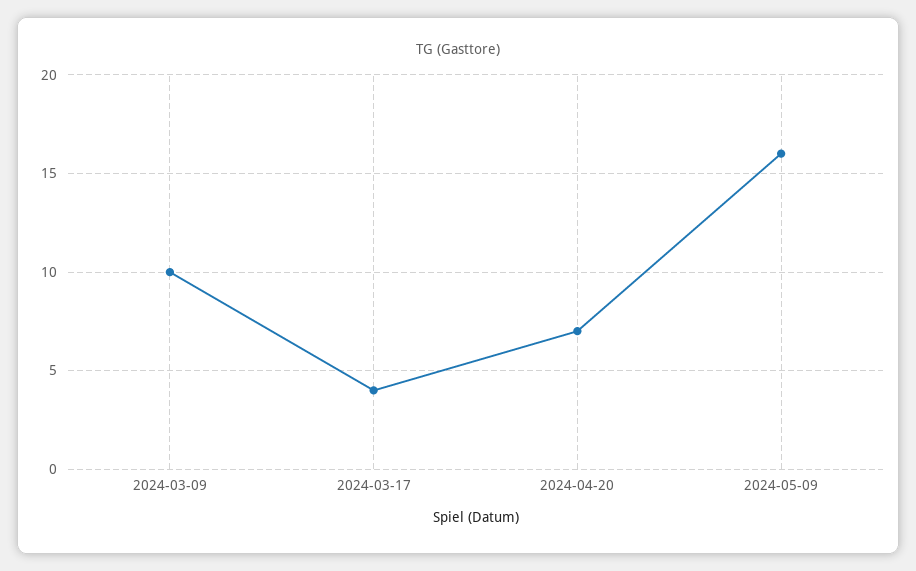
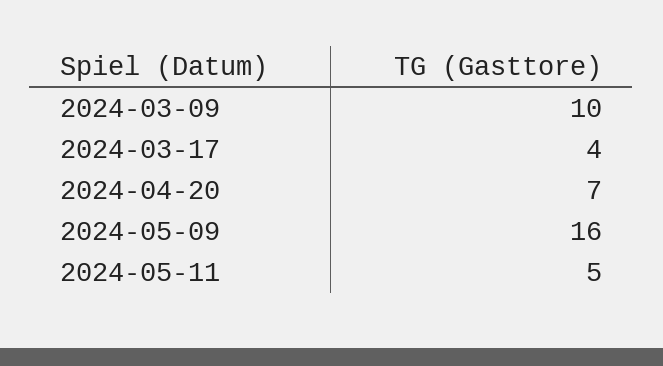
2024-05-11: none -> 5

